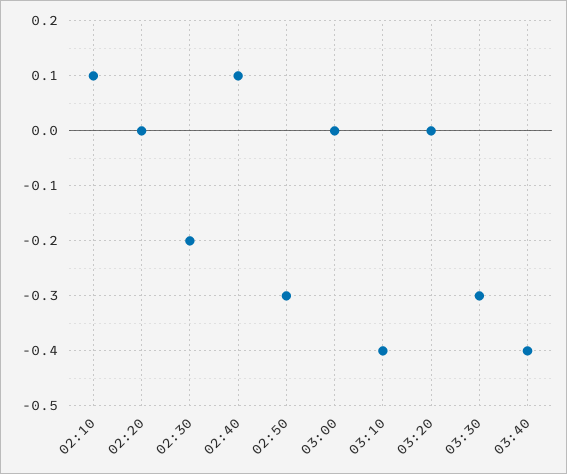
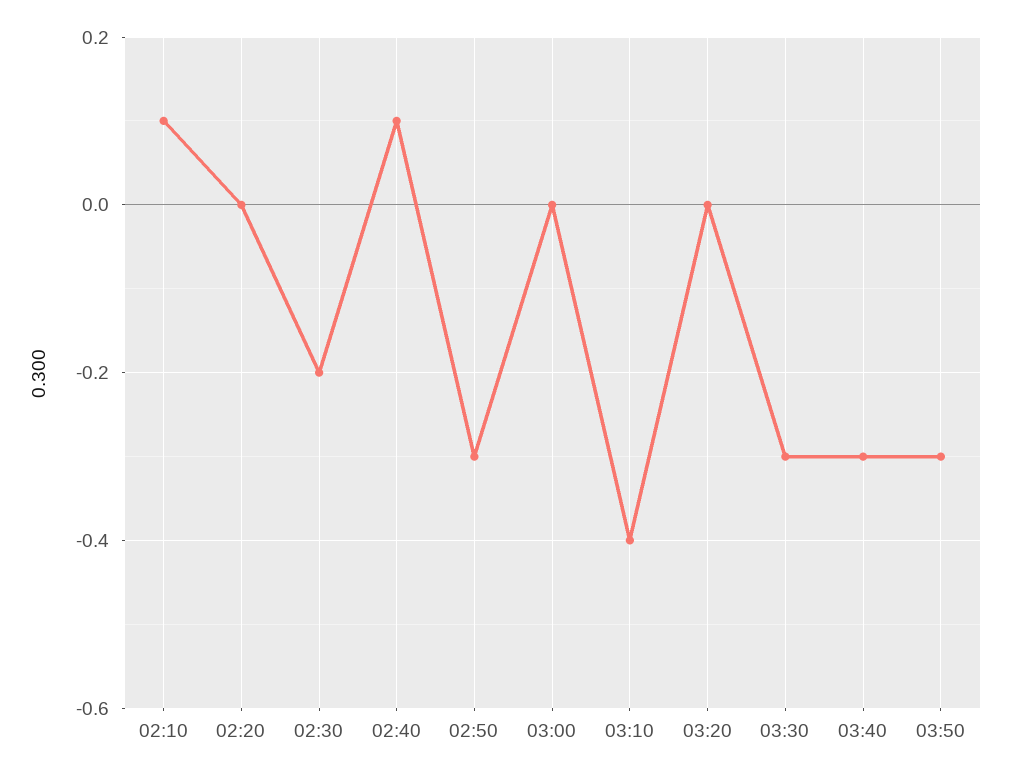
03:40: -0.4 -> -0.3
03:50: none -> -0.3

